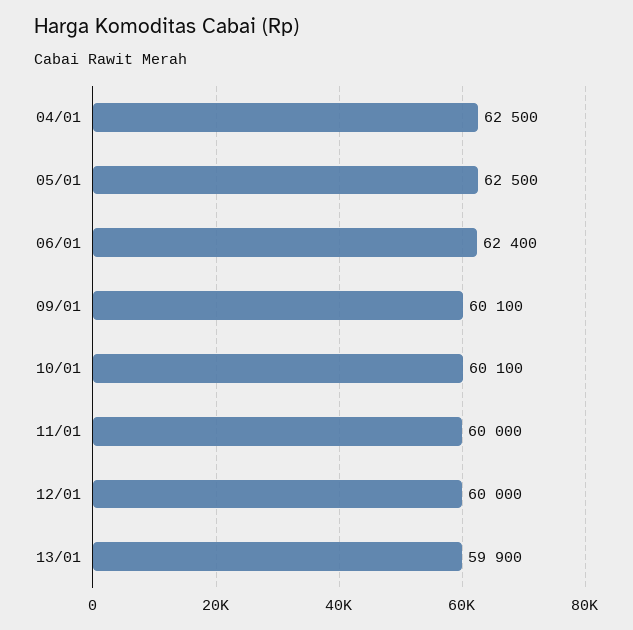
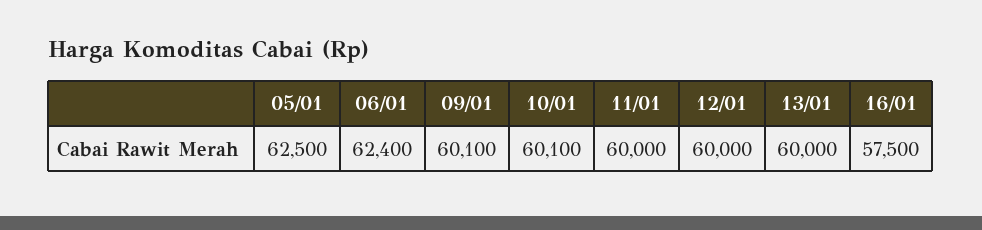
04/01: 62500 -> none
13/01: 59900 -> 60000
16/01: none -> 57500

